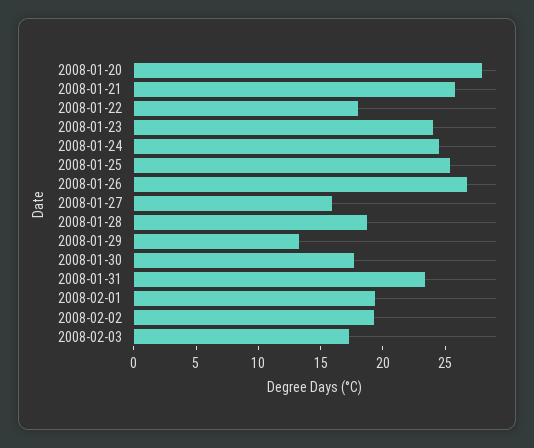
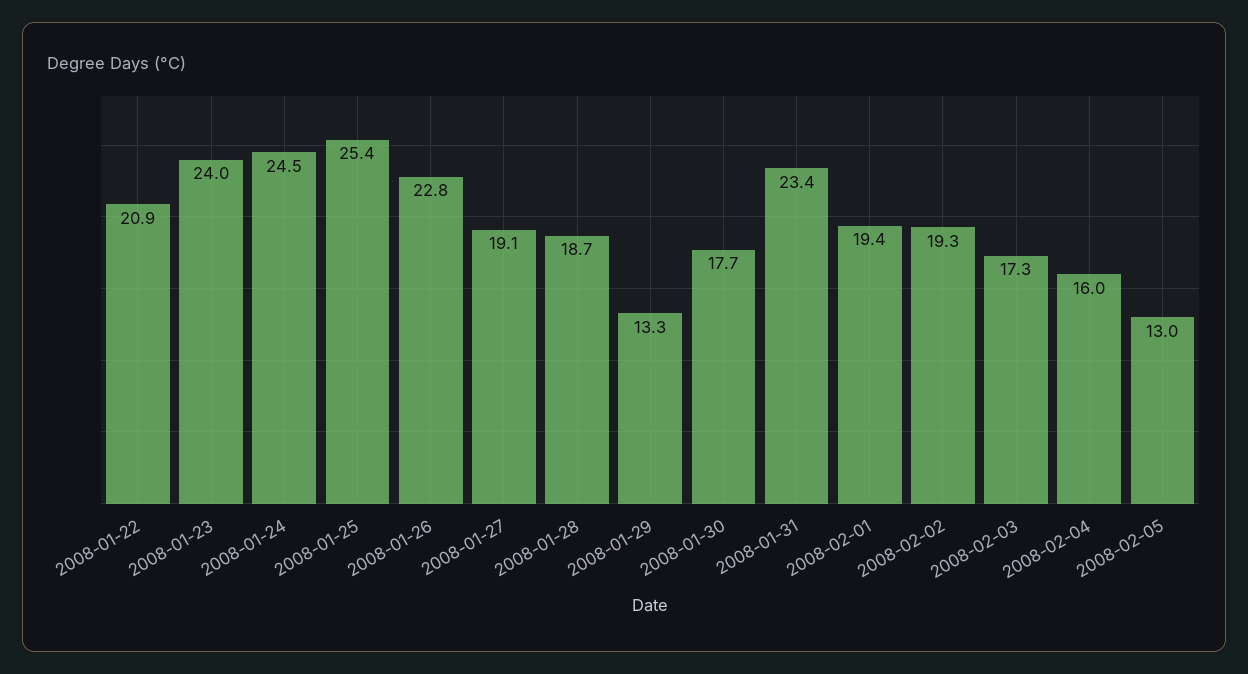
2008-01-20: 28 -> none
2008-01-21: 26 -> none
2008-01-22: 18 -> 20.9
2008-01-26: 27 -> 22.8
2008-01-27: 16 -> 19.1
2008-02-04: none -> 16
2008-02-05: none -> 13

